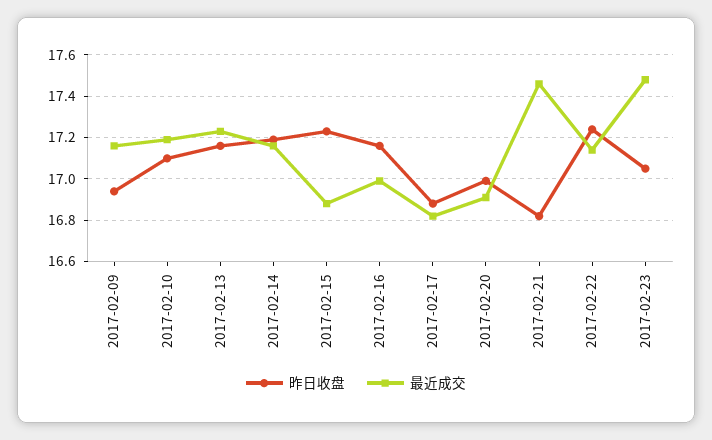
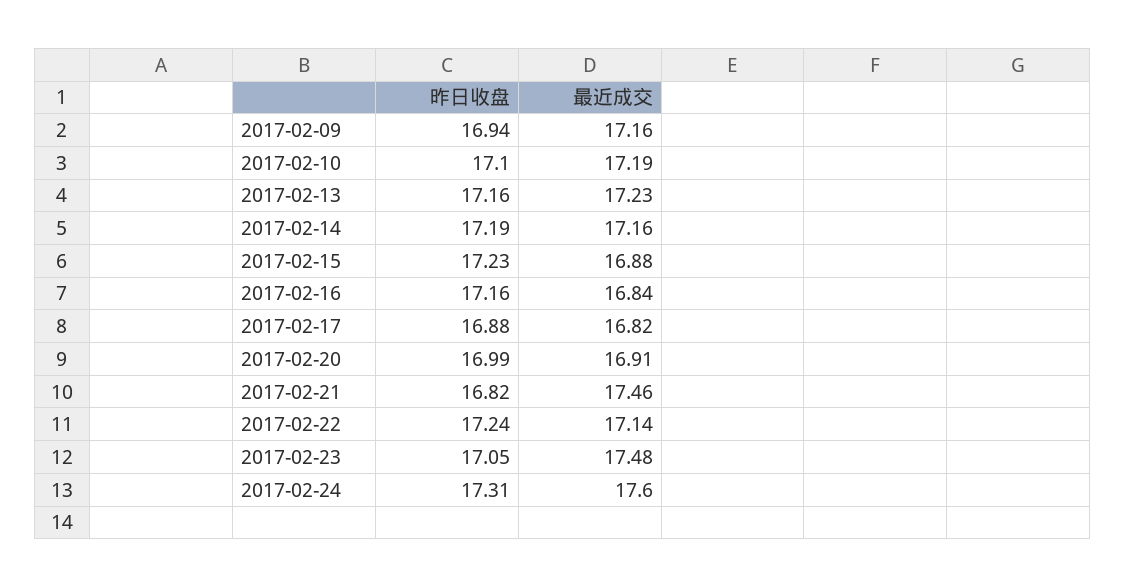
最近成交, 2017-02-16: 17 -> 16.84
昨日收盘, 2017-02-24: none -> 17.31
最近成交, 2017-02-24: none -> 17.6

